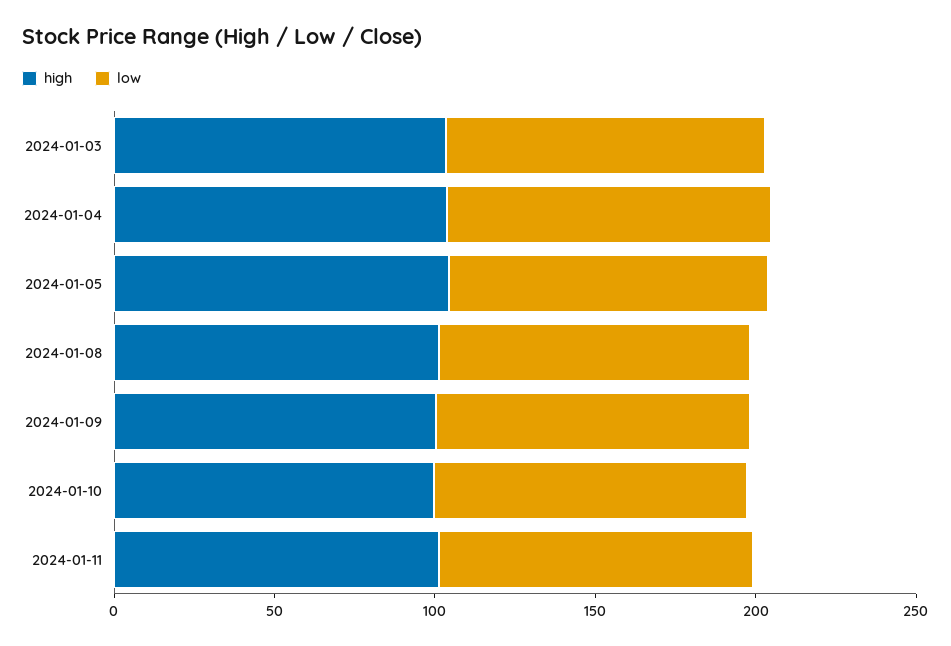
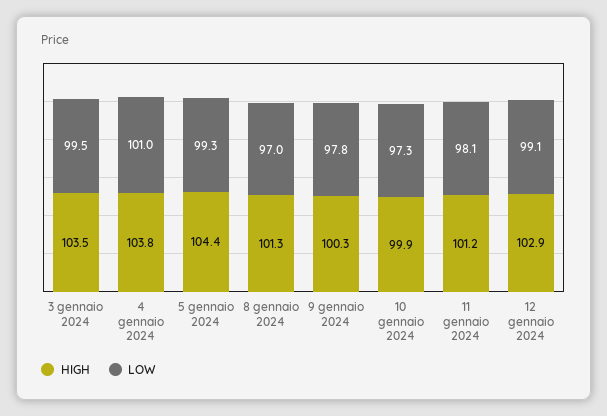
high, 12 gennaio 2024: none -> 102.9
low, 12 gennaio 2024: none -> 99.1

